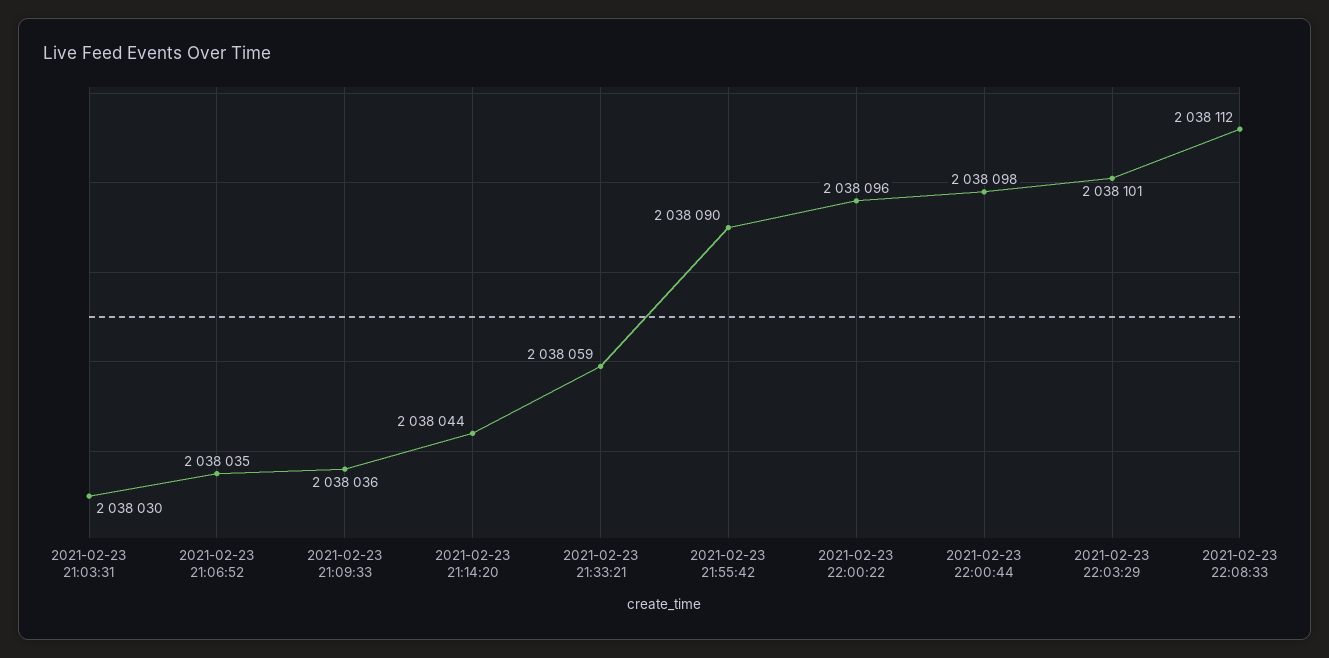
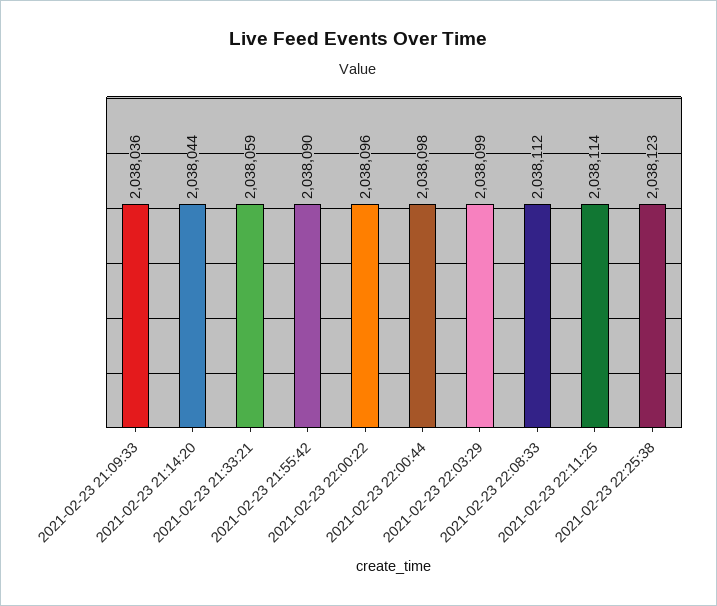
2021-02-23 21:03:31: 2038030 -> none
2021-02-23 21:06:52: 2038035 -> none
2021-02-23 22:03:29: 2038101 -> 2038099
2021-02-23 22:11:25: none -> 2038114
2021-02-23 22:25:38: none -> 2038123

